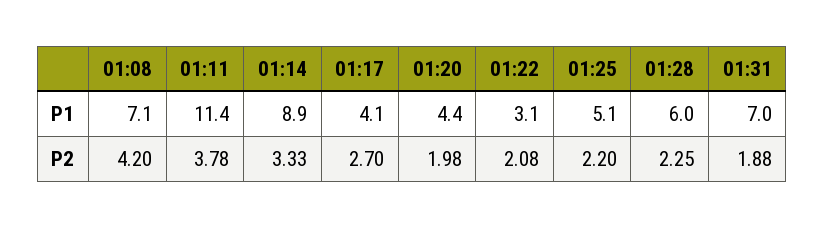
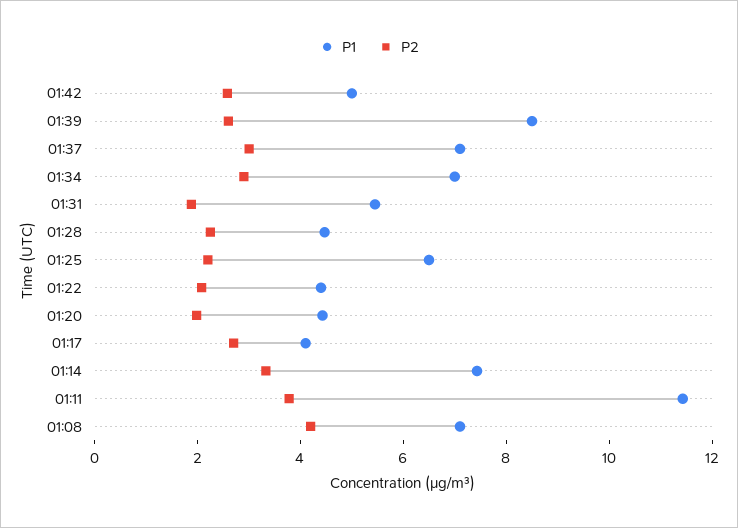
P1, 01:14: 8.9 -> 7.5
P1, 01:22: 3.1 -> 4.5
P1, 01:25: 5.1 -> 6.5
P1, 01:28: 6 -> 4.5
P1, 01:31: 7 -> 5.5
P1, 01:42: none -> 5
P2, 01:42: none -> 2.5
P1, 01:39: none -> 8.5
P2, 01:39: none -> 2.5
P1, 01:37: none -> 7
P2, 01:37: none -> 3
P1, 01:34: none -> 7
P2, 01:34: none -> 3

